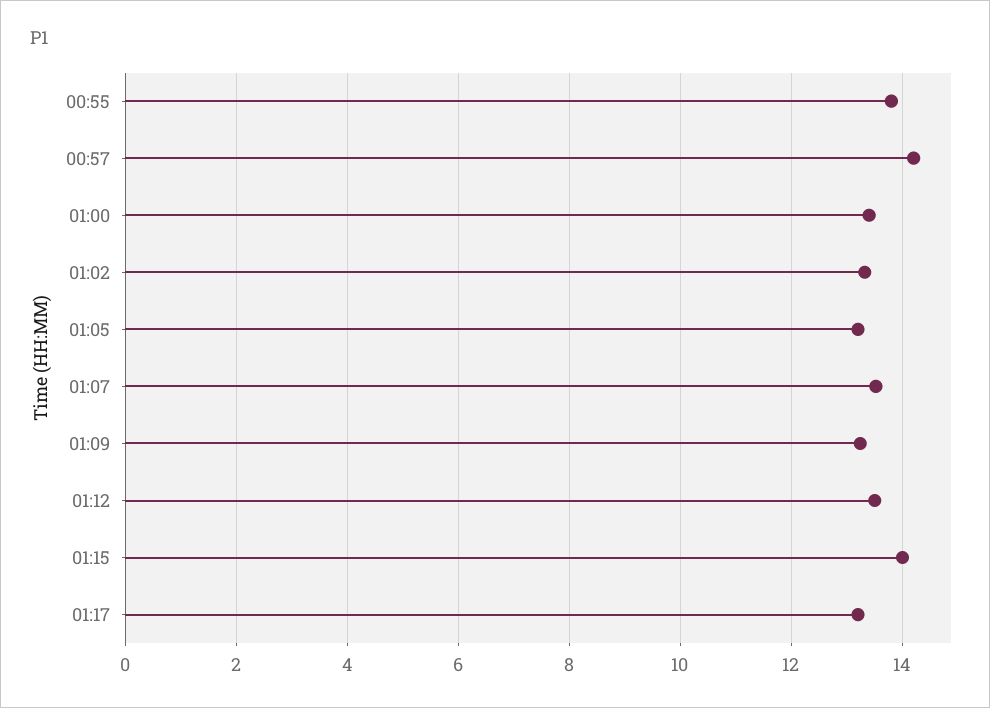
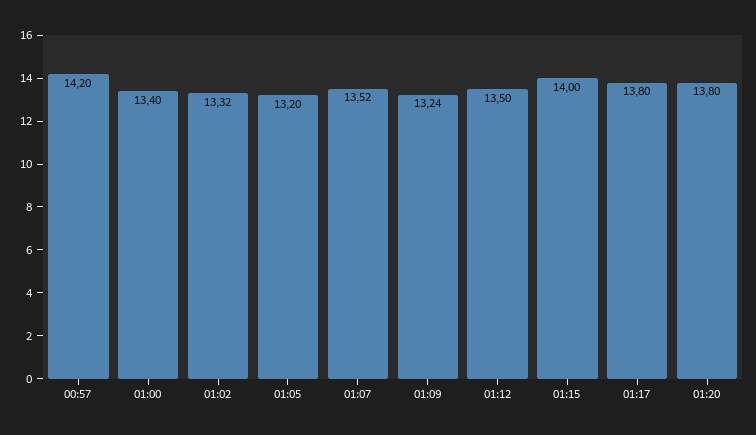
00:55: 13.8 -> none
01:17: 13.2 -> 13.8
01:20: none -> 13.8

